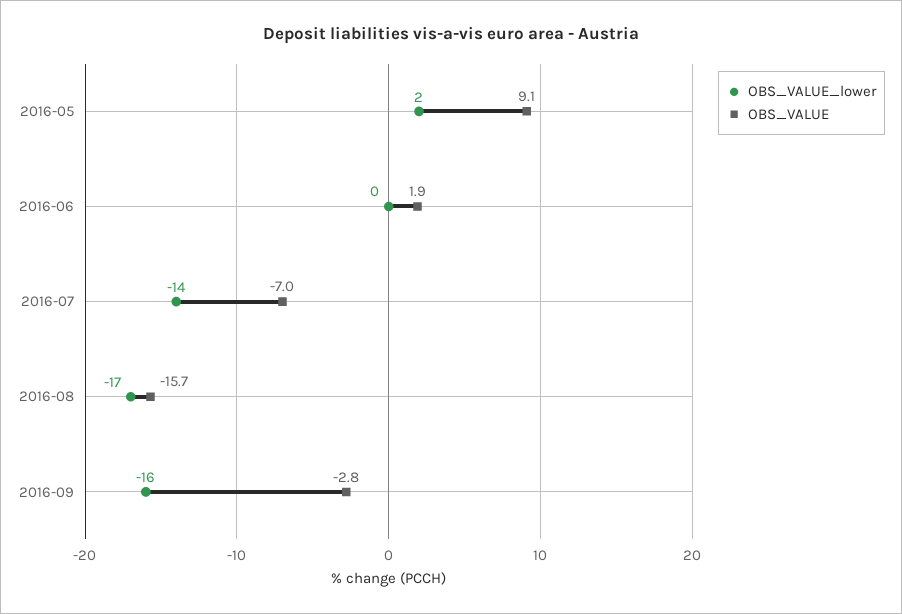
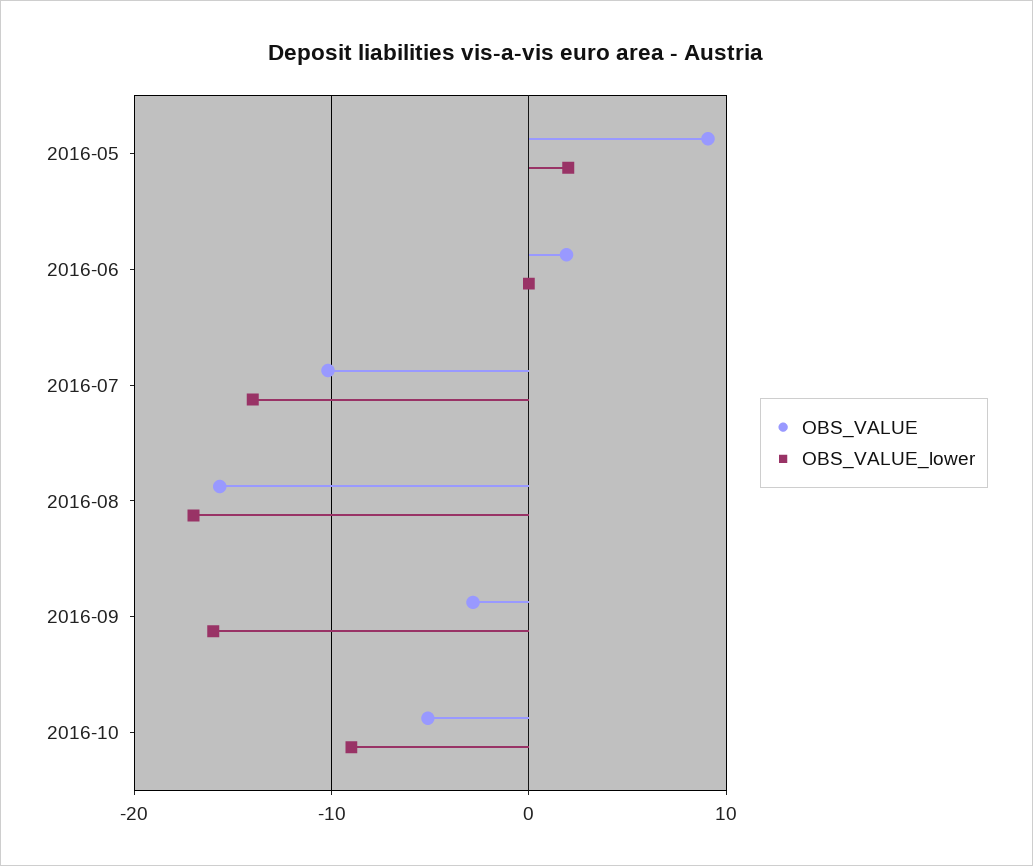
OBS_VALUE, 2016-07: -7 -> -10
OBS_VALUE, 2016-10: none -> -5
OBS_VALUE_lower, 2016-10: none -> -9

